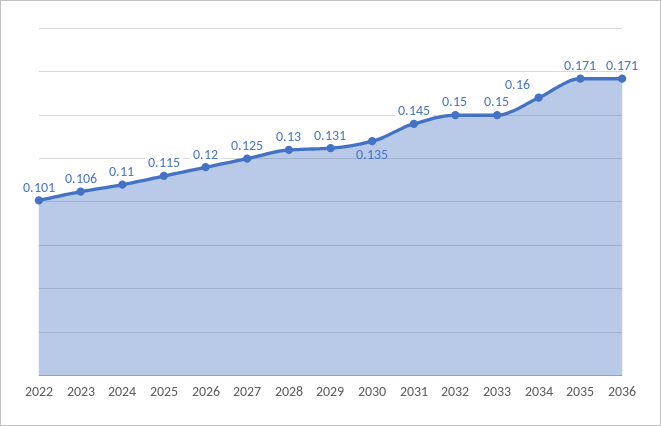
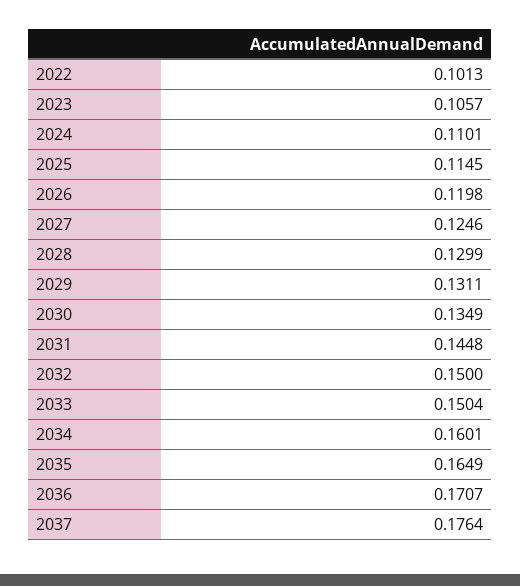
2035: 0.171 -> 0.1649
2037: none -> 0.1764

